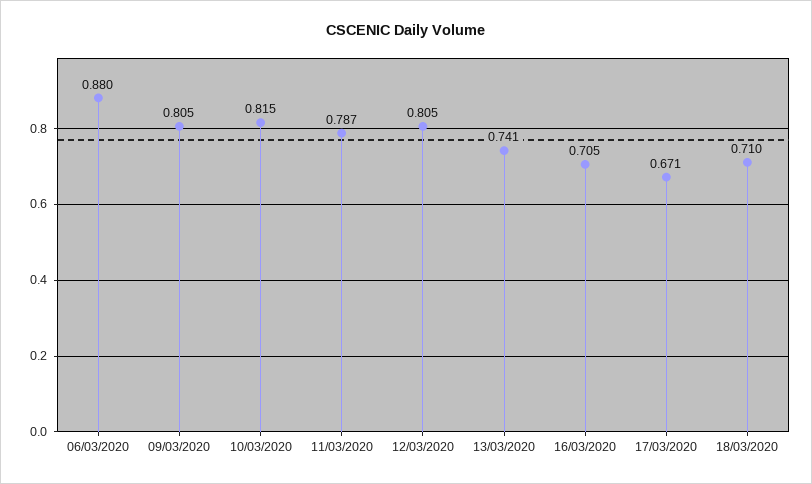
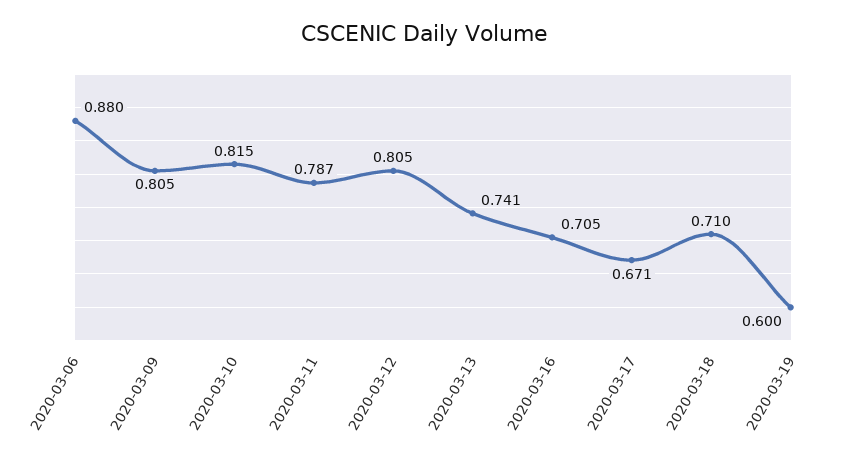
2020-03-19: none -> 0.6

